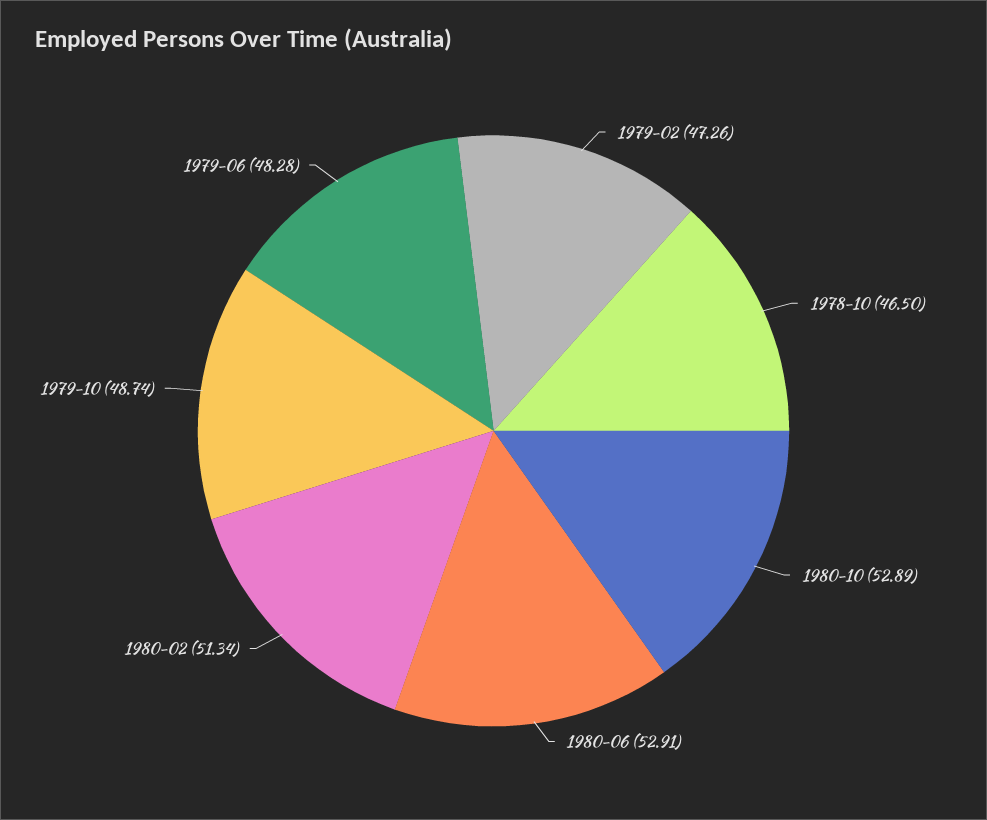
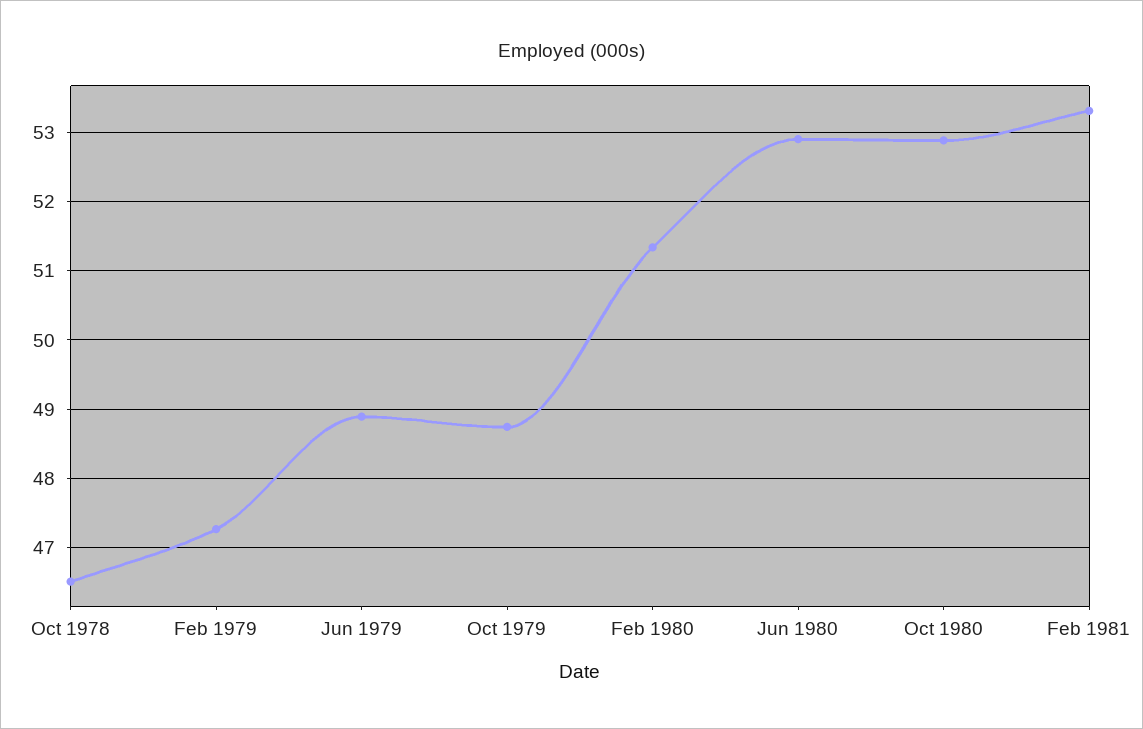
1979-06: 48.28 -> 48.9
Feb 1981: none -> 53.3

